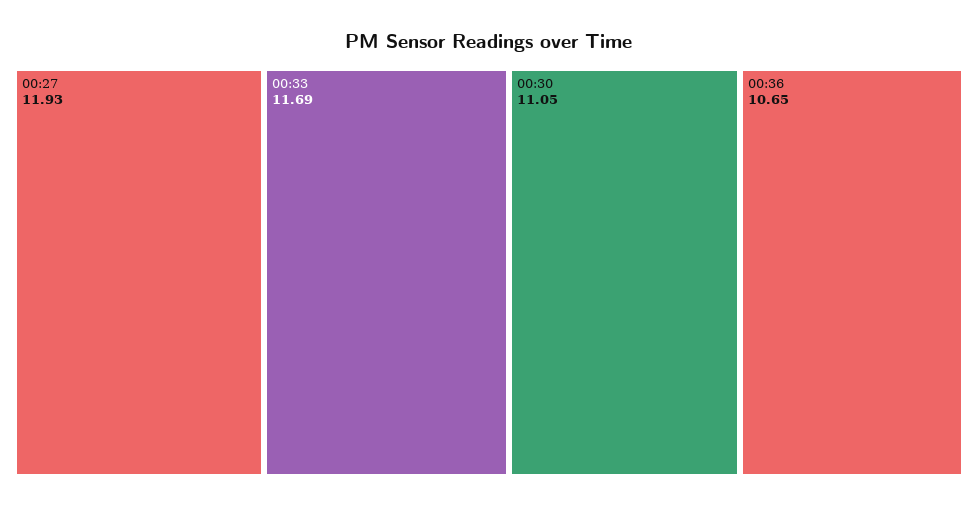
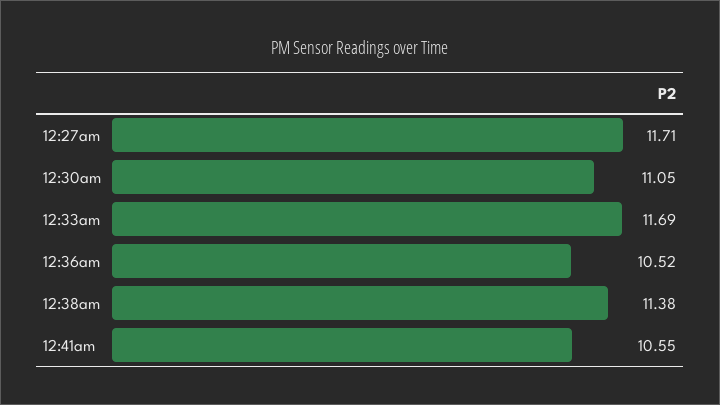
00:27: 11.93 -> 11.71
00:36: 10.65 -> 10.52
12:38am: none -> 11.38
12:41am: none -> 10.55

